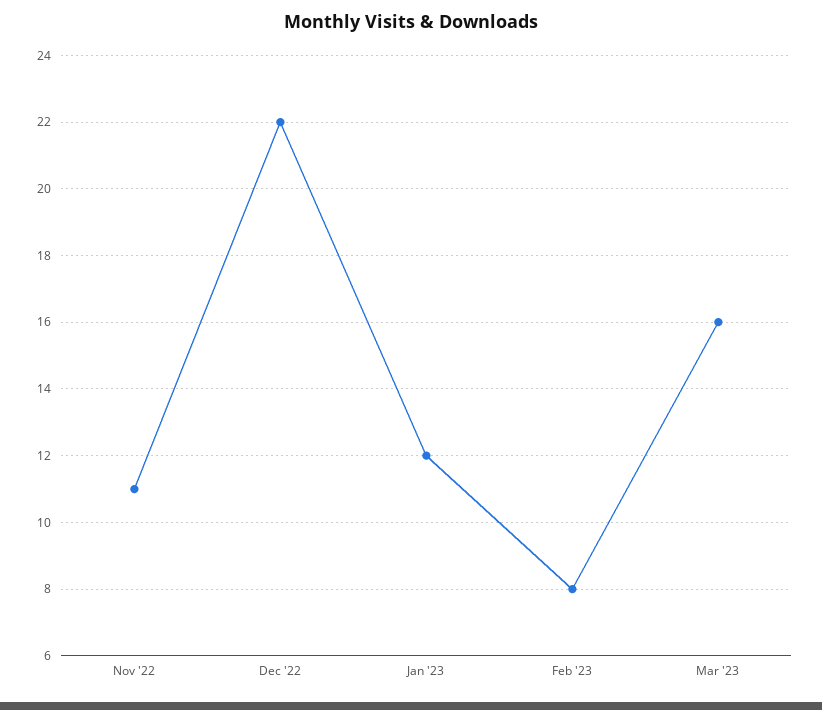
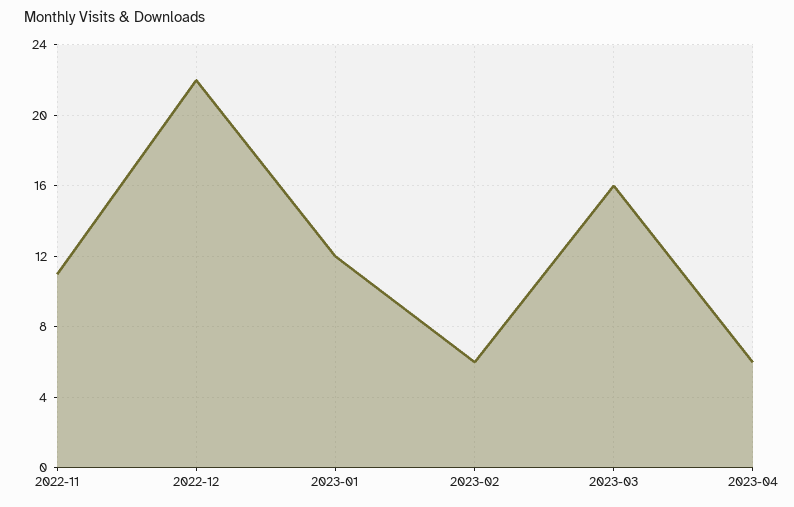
Feb '23: 8 -> 6
2023-04: none -> 6

